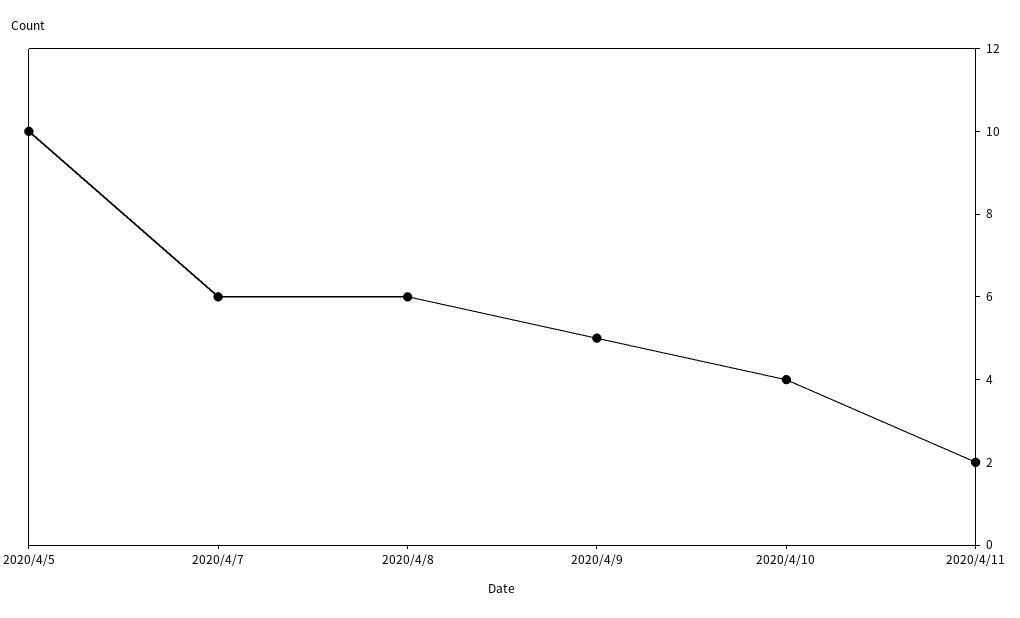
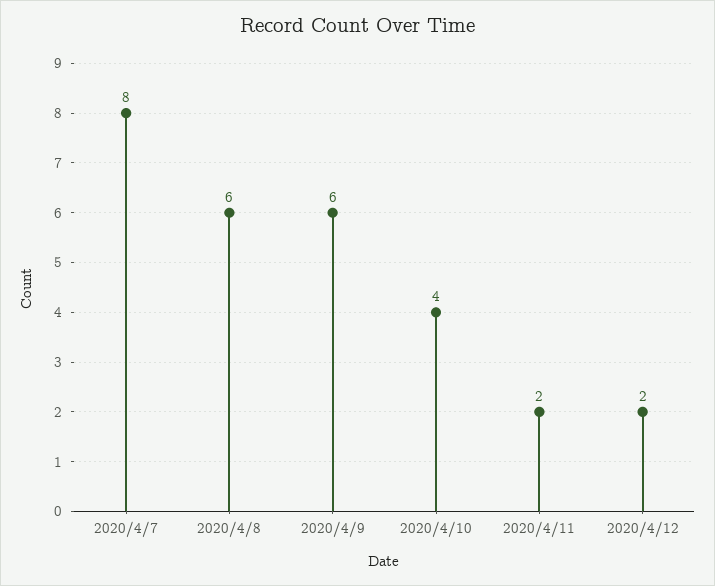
2020/4/5: 10 -> none
2020/4/7: 6 -> 8
2020/4/9: 5 -> 6
2020/4/12: none -> 2

